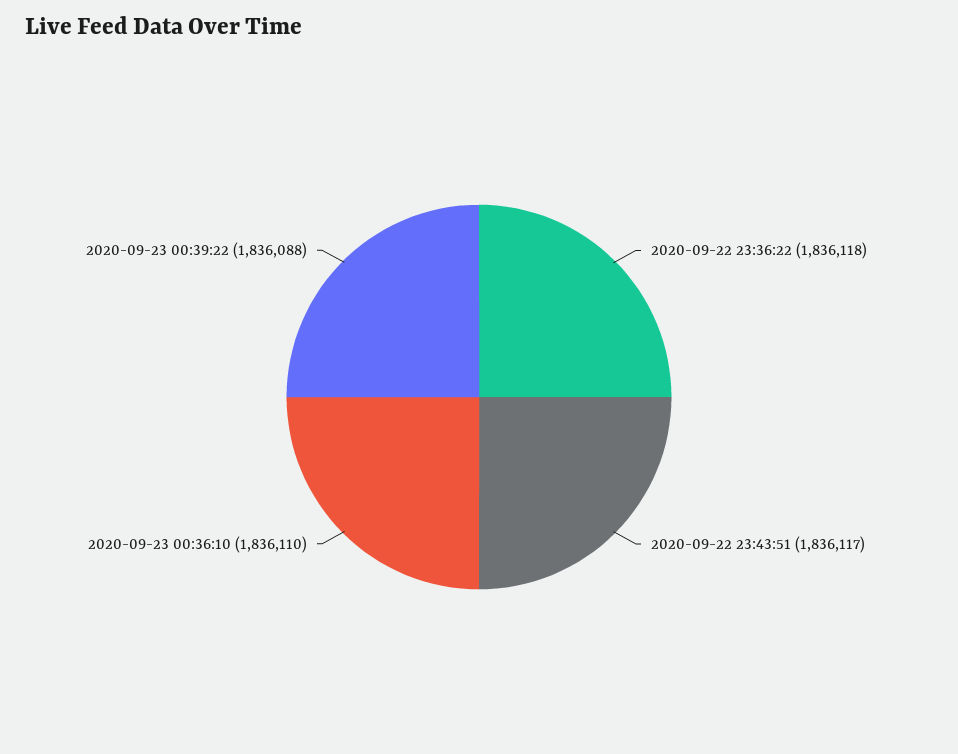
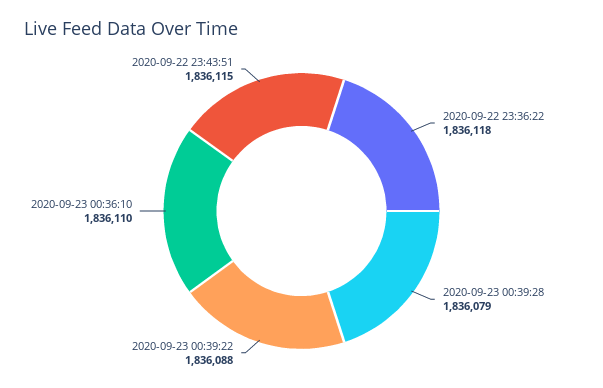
2020-09-22 23:43:51: 1836117 -> 1836115
2020-09-23 00:39:28: none -> 1836079

